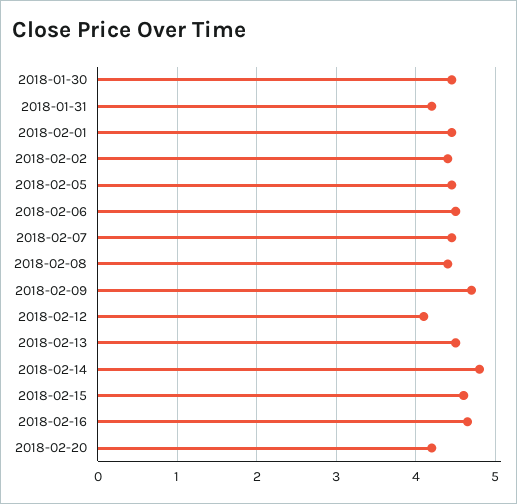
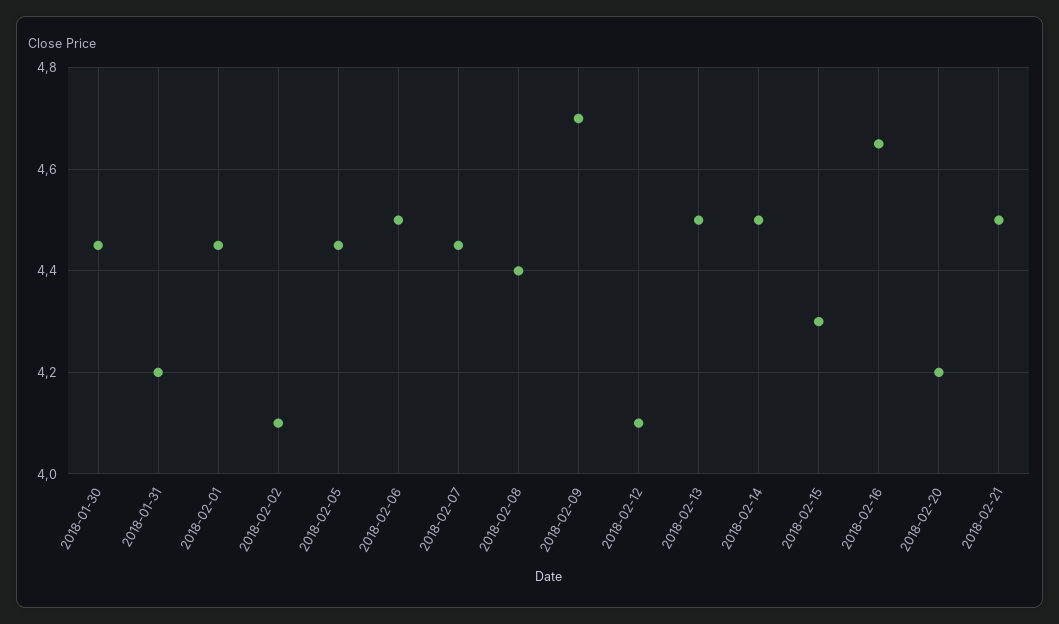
2018-02-02: 4.4 -> 4.1
2018-02-14: 4.8 -> 4.5
2018-02-15: 4.6 -> 4.3
2018-02-21: none -> 4.5

